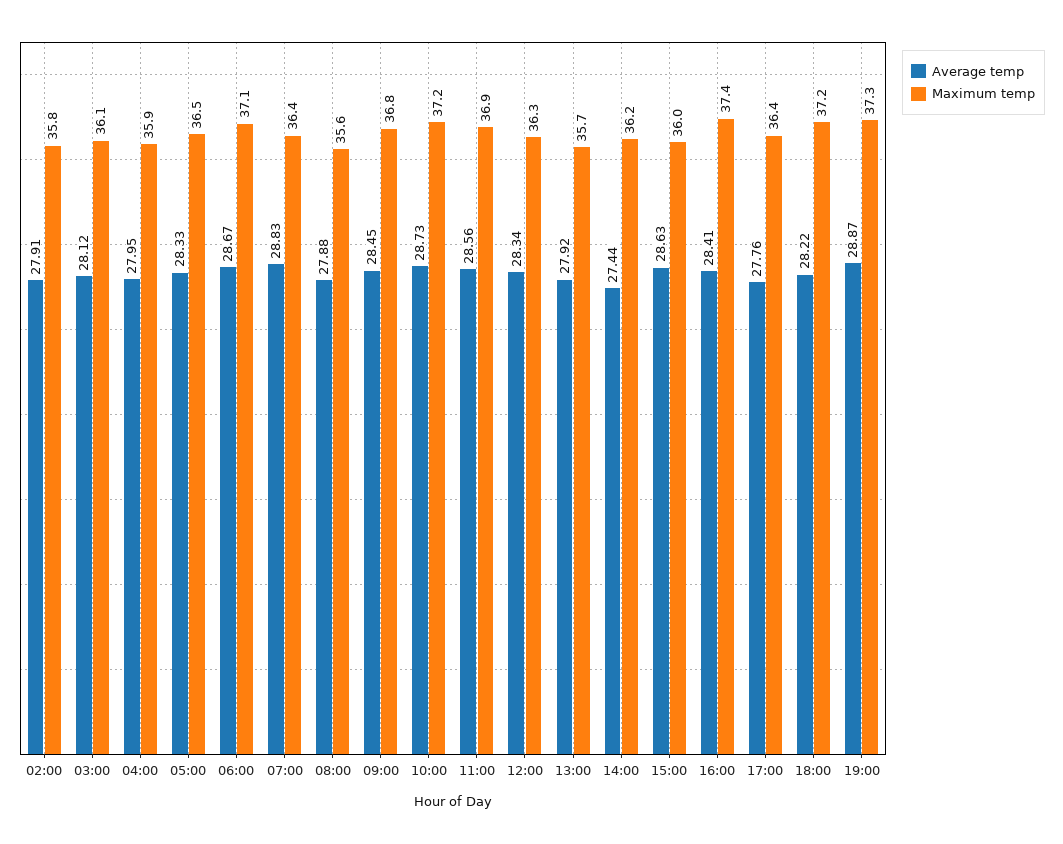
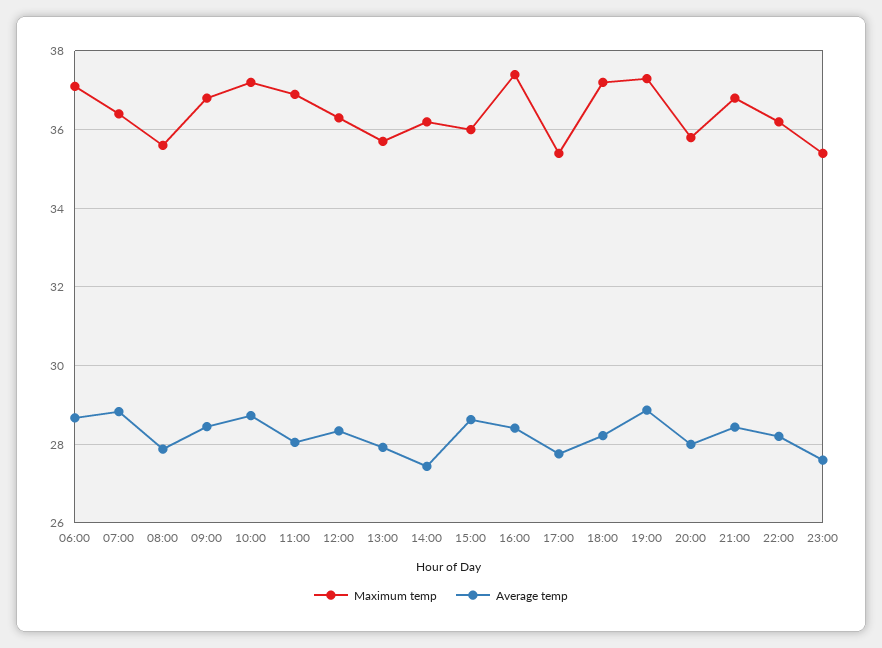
Average temp, 02:00: 27.91 -> none
Maximum temp, 02:00: 35.8 -> none
Average temp, 03:00: 28.12 -> none
Maximum temp, 03:00: 36.1 -> none
Average temp, 04:00: 27.95 -> none
Maximum temp, 04:00: 35.9 -> none
Average temp, 05:00: 28.33 -> none
Maximum temp, 05:00: 36.5 -> none
Average temp, 11:00: 28.56 -> 28
Maximum temp, 17:00: 36.4 -> 35.4
Maximum temp, 20:00: none -> 35.8
Average temp, 20:00: none -> 28
Maximum temp, 21:00: none -> 36.8
Average temp, 21:00: none -> 28.4
Maximum temp, 22:00: none -> 36.2
Average temp, 22:00: none -> 28.2
Maximum temp, 23:00: none -> 35.4
Average temp, 23:00: none -> 27.6

